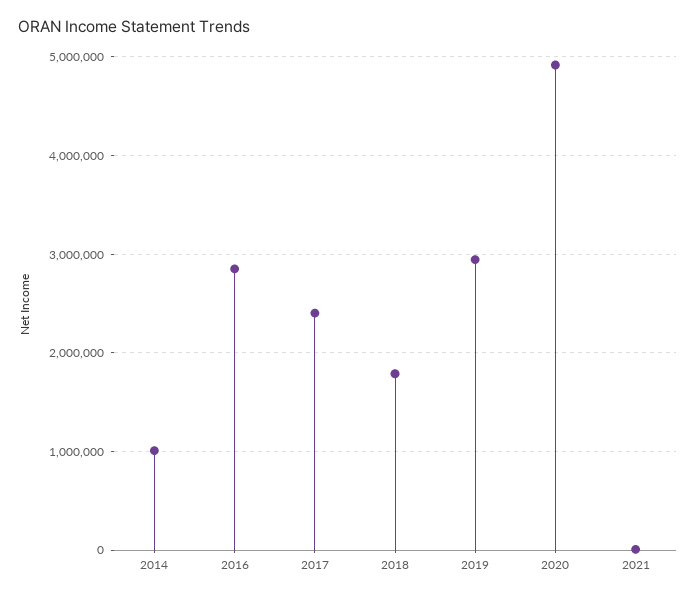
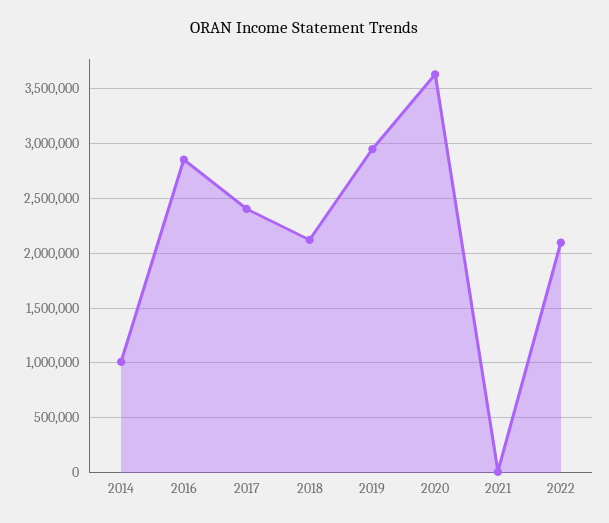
2018: 1800000 -> 2100000
2020: 4900000 -> 3600000
2022: none -> 2100000

